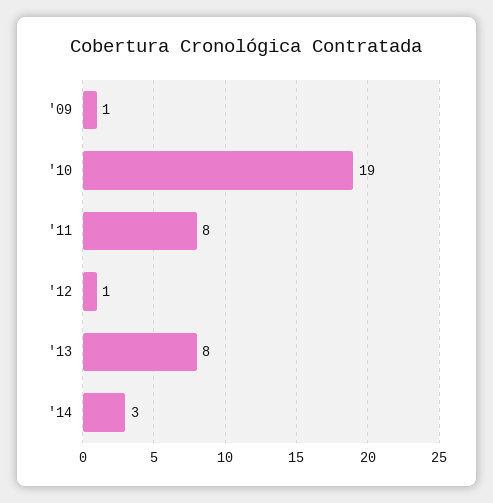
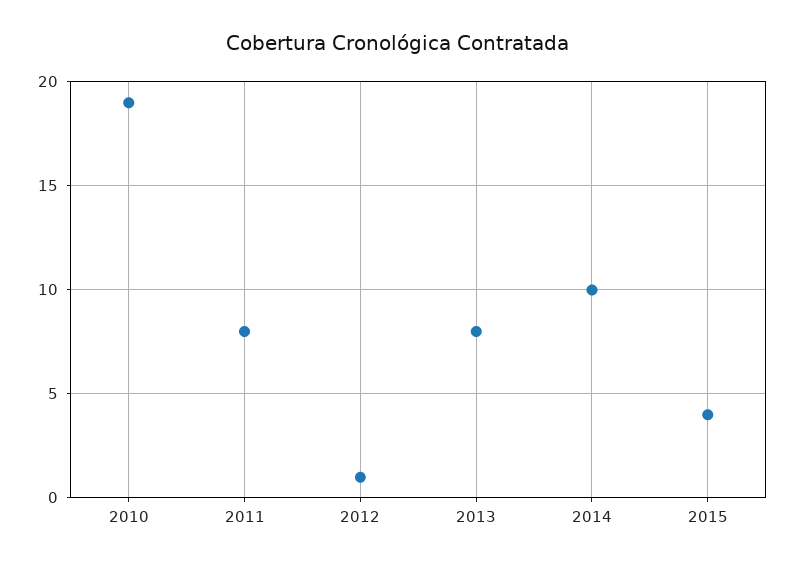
'09: 1 -> none
'14: 3 -> 10
2015: none -> 4

